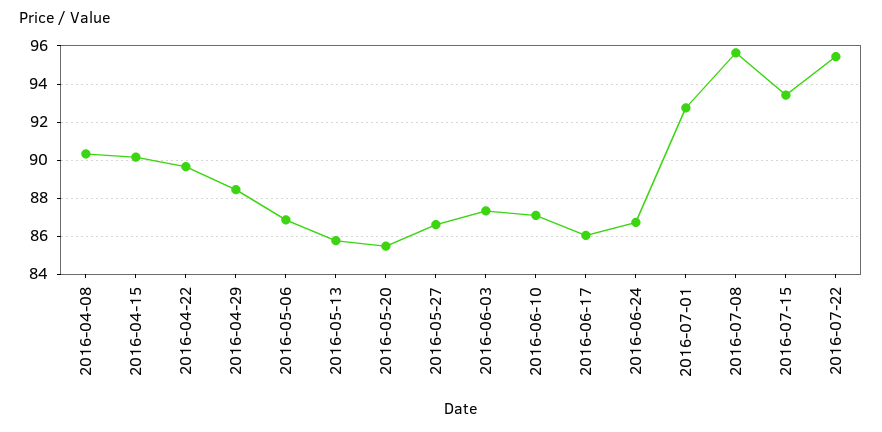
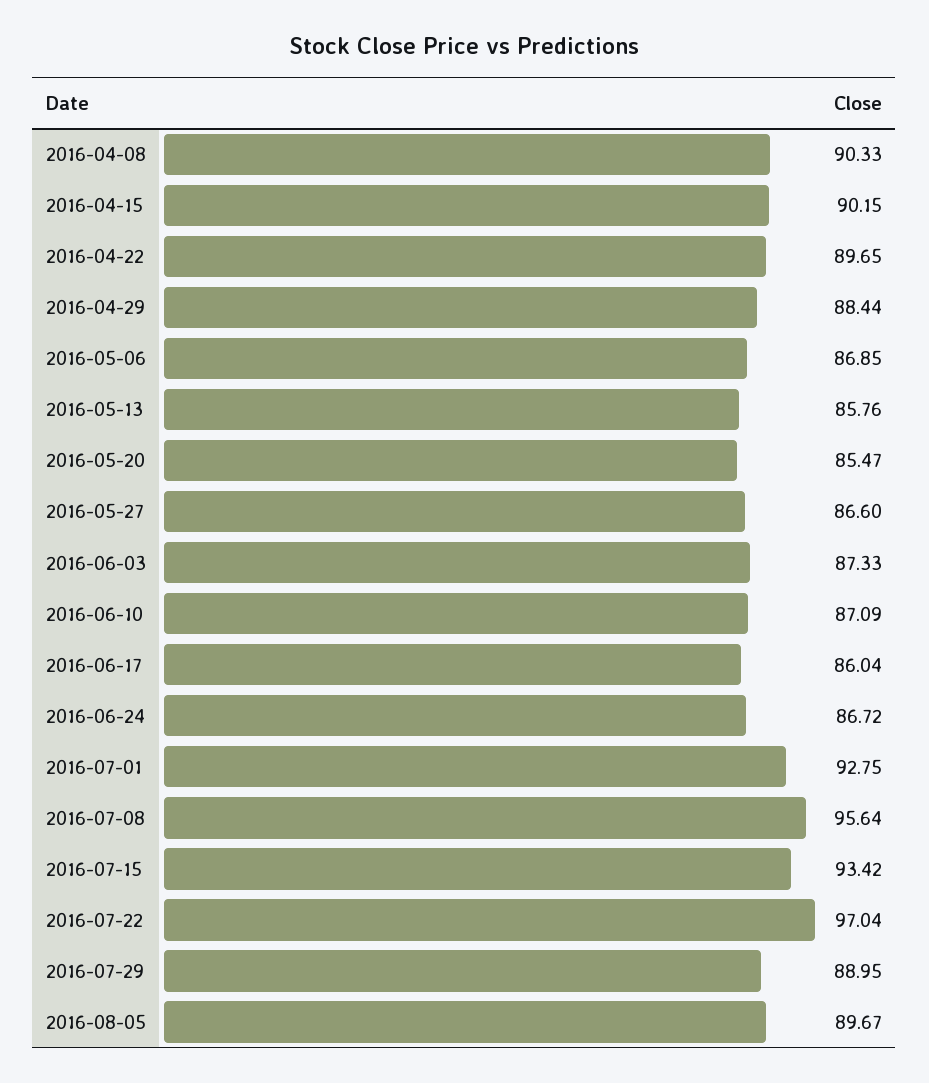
2016-07-22: 95.5 -> 97.04
2016-07-29: none -> 88.95
2016-08-05: none -> 89.67

